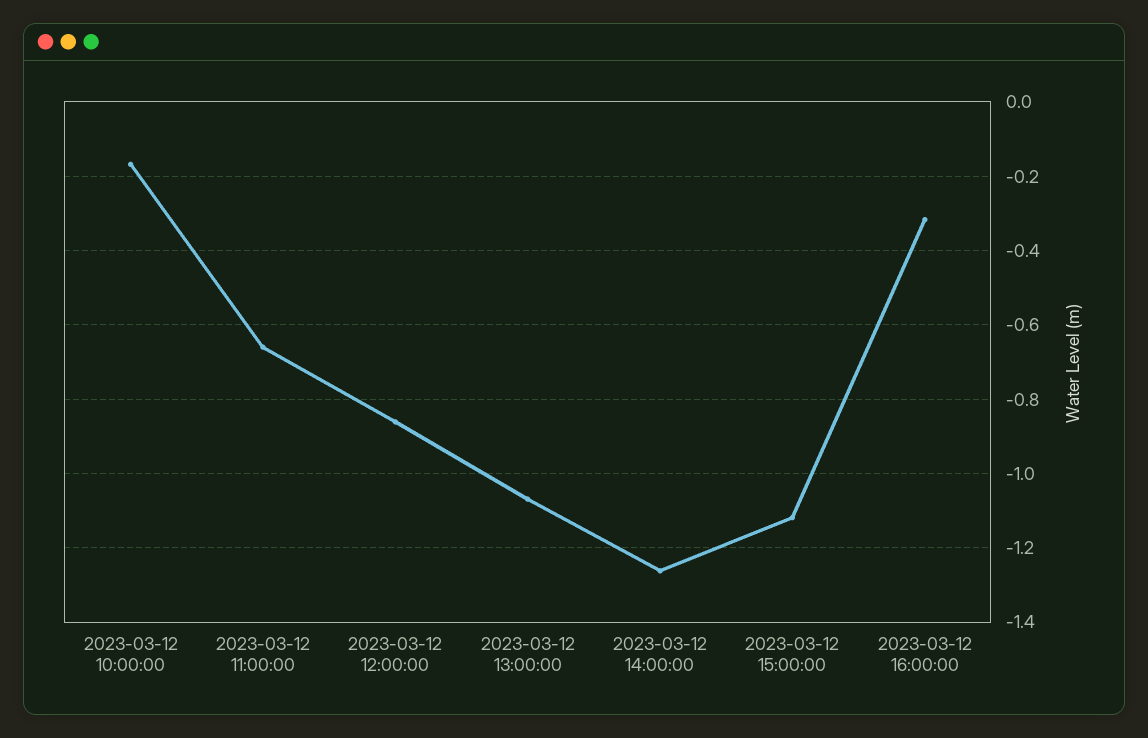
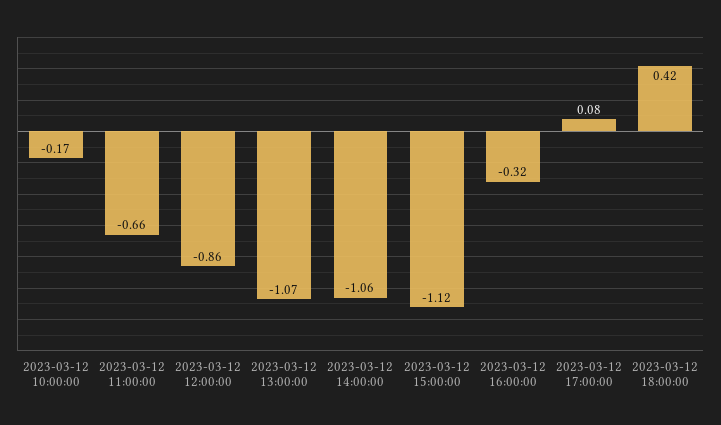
2023-03-12 14:00:00: -1.26 -> -1.06
2023-03-12 17:00:00: none -> 0.08
2023-03-12 18:00:00: none -> 0.42

